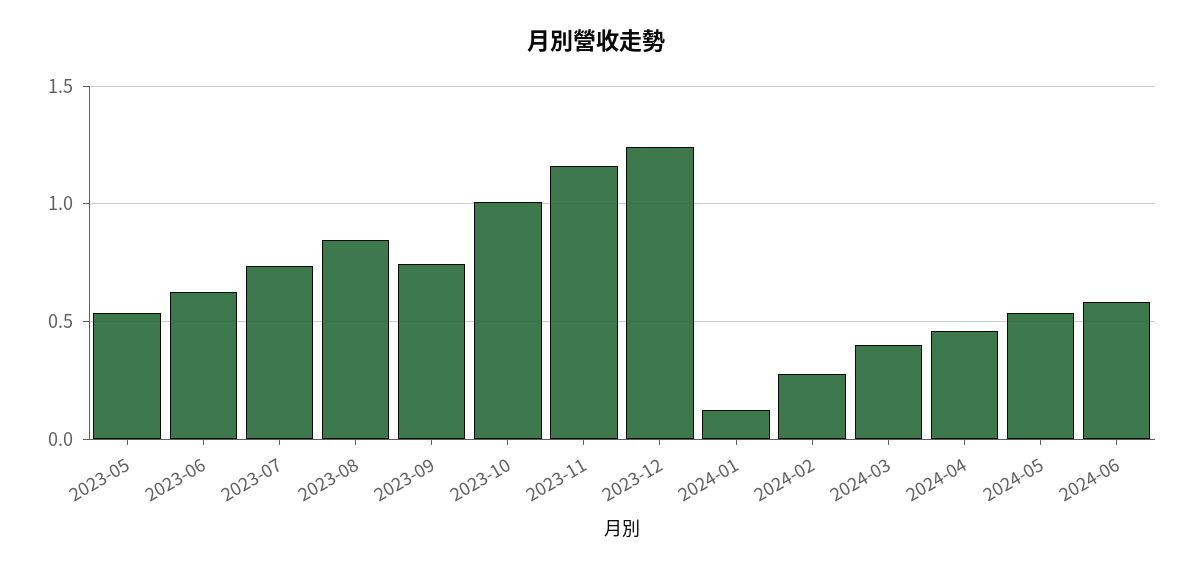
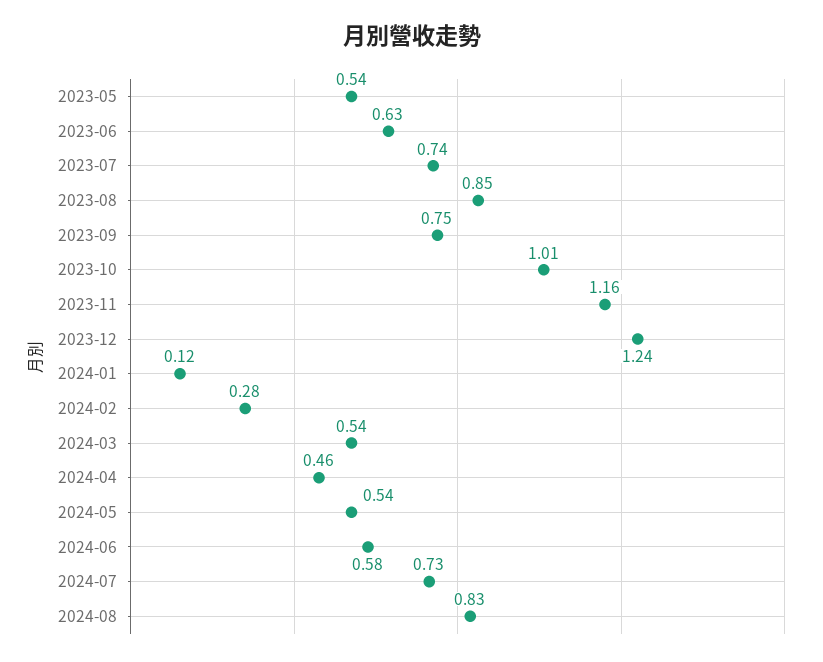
2024-03: 0.4 -> 0.54
2024-07: none -> 0.73
2024-08: none -> 0.83

